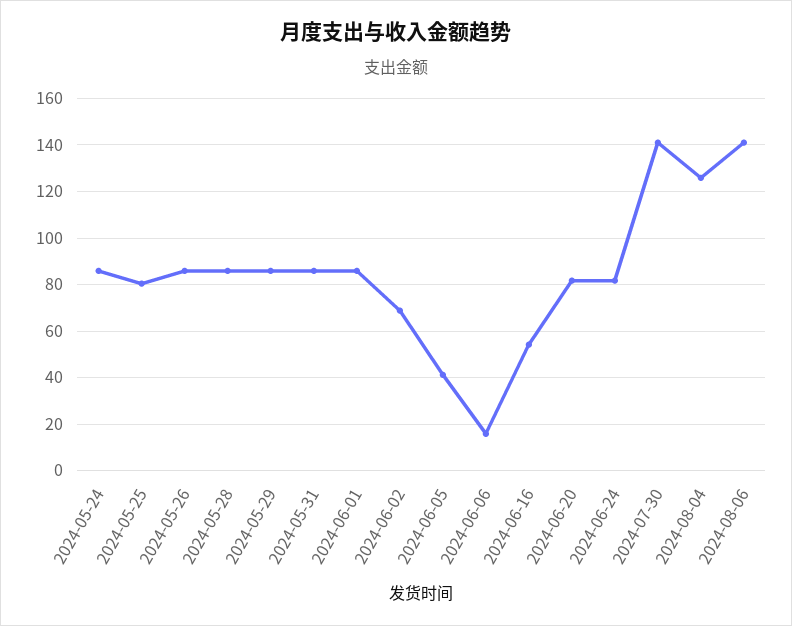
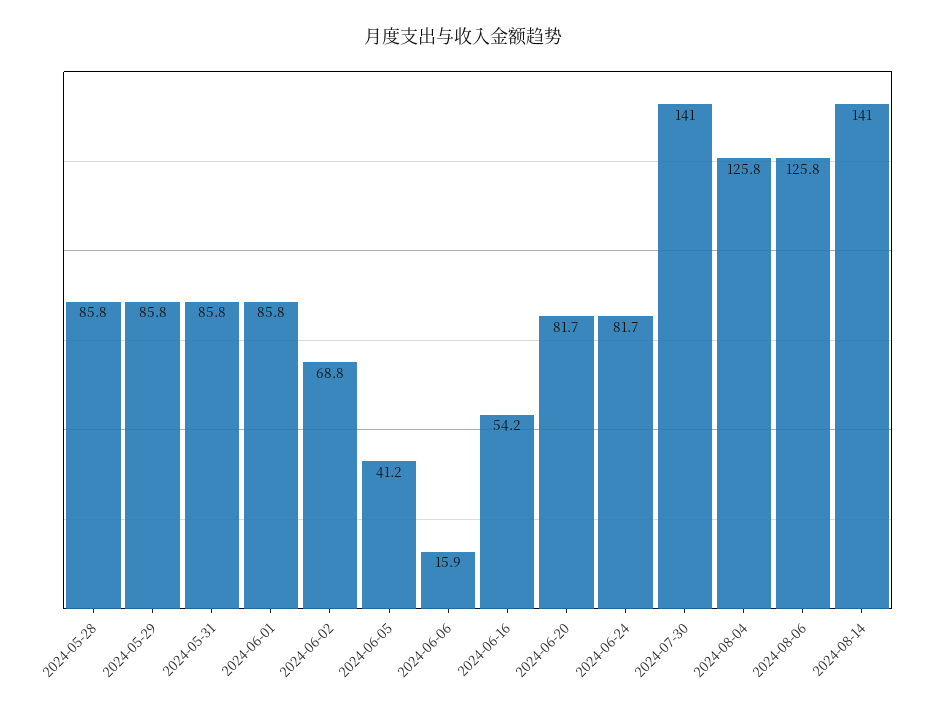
2024-05-24: 85 -> none
2024-05-25: 80 -> none
2024-05-26: 85 -> none
2024-08-06: 140 -> 125.8
2024-08-14: none -> 141

